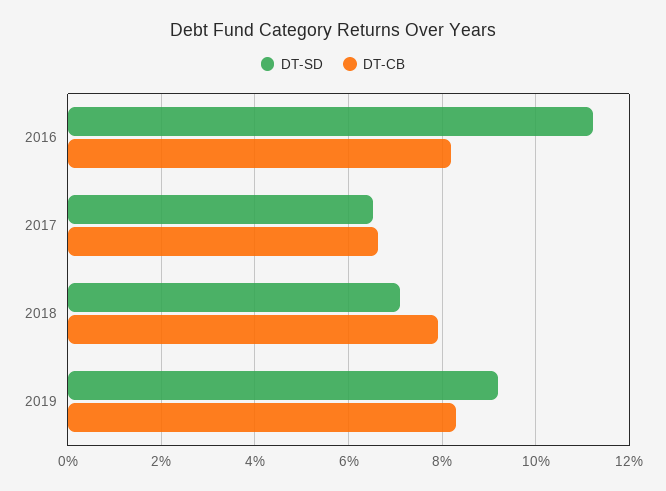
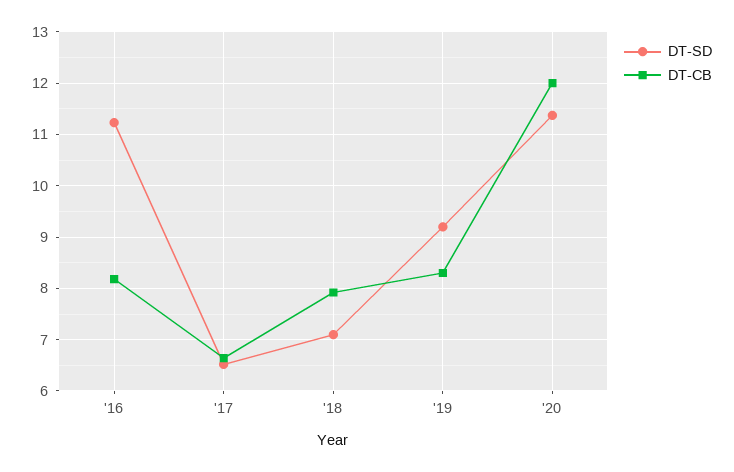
DT-SD, '20: none -> 11.4
DT-CB, '20: none -> 12

